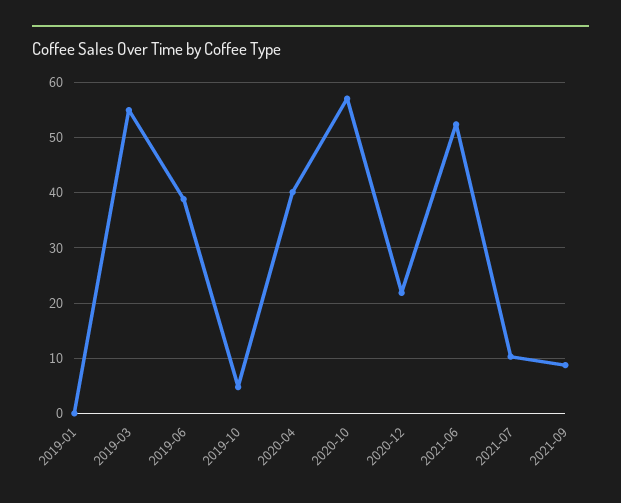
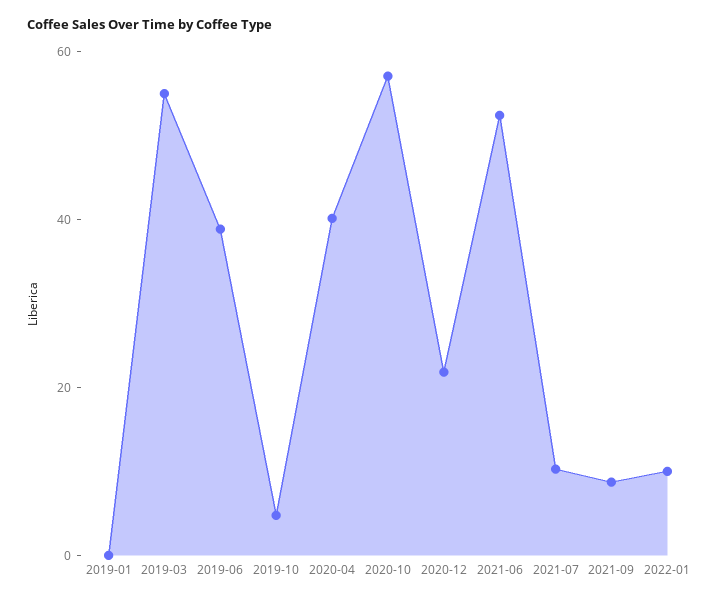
2022-01: none -> 10

